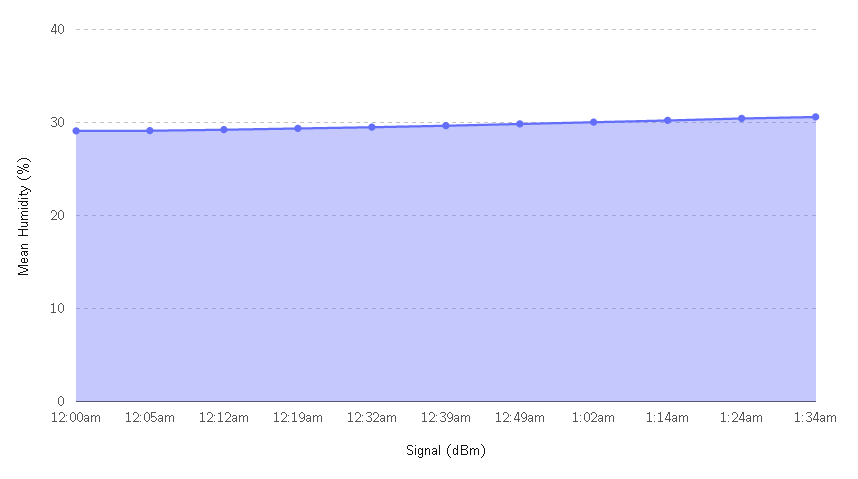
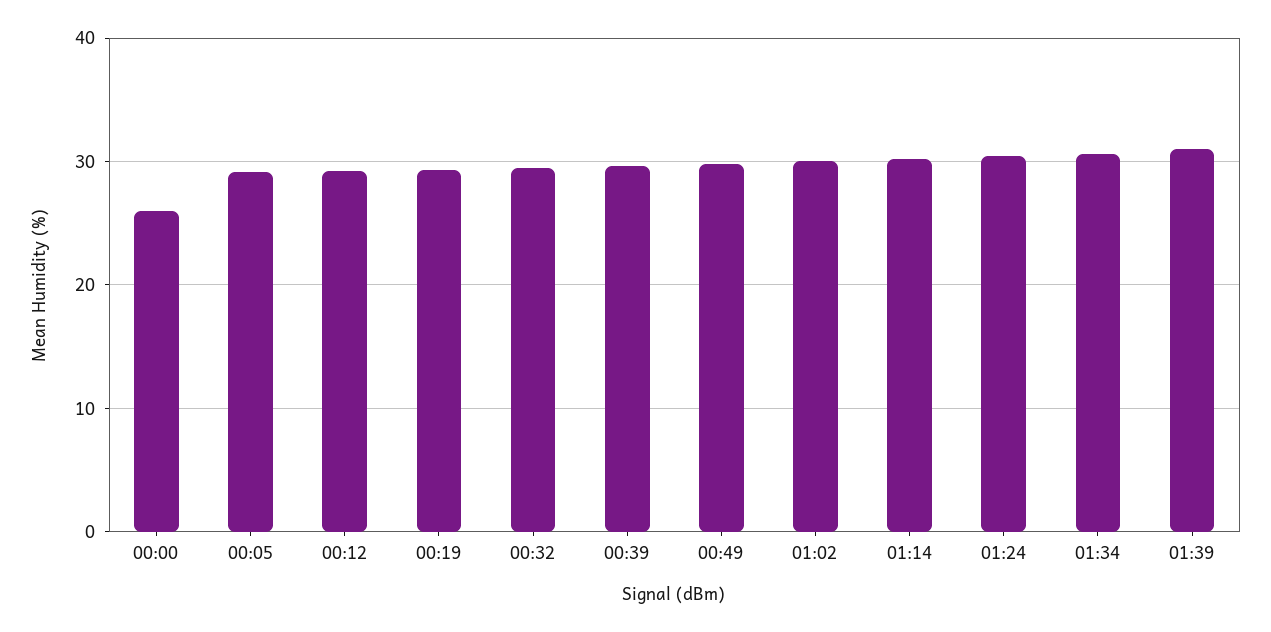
12:00am: 29 -> 26
01:39: none -> 31

